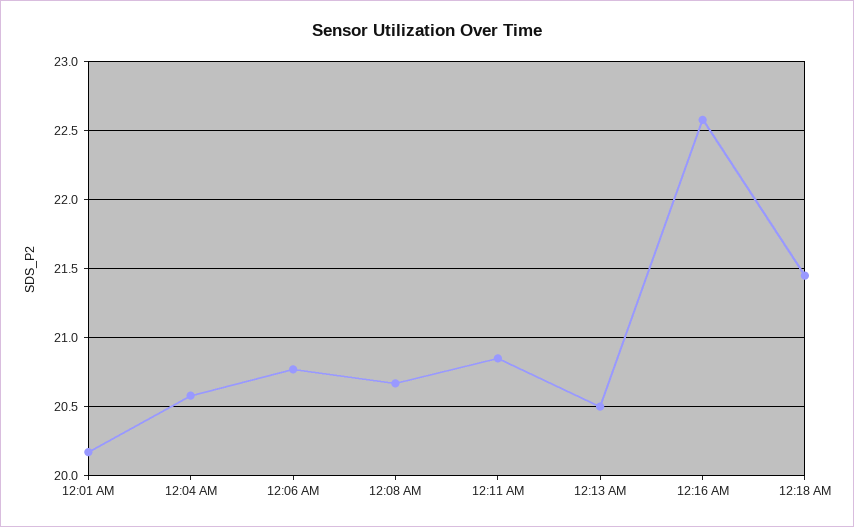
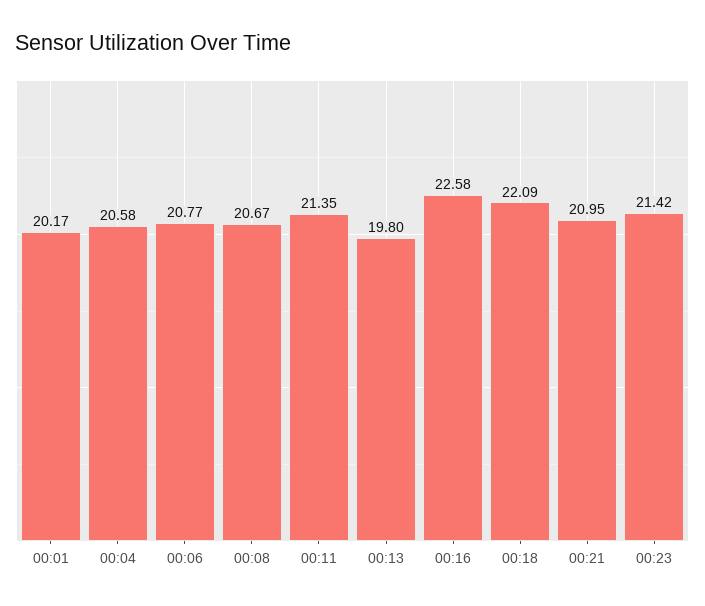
12:11 AM: 20.85 -> 21.35
12:13 AM: 20.5 -> 19.8
12:18 AM: 21.45 -> 22.09
00:21: none -> 20.95
00:23: none -> 21.42

